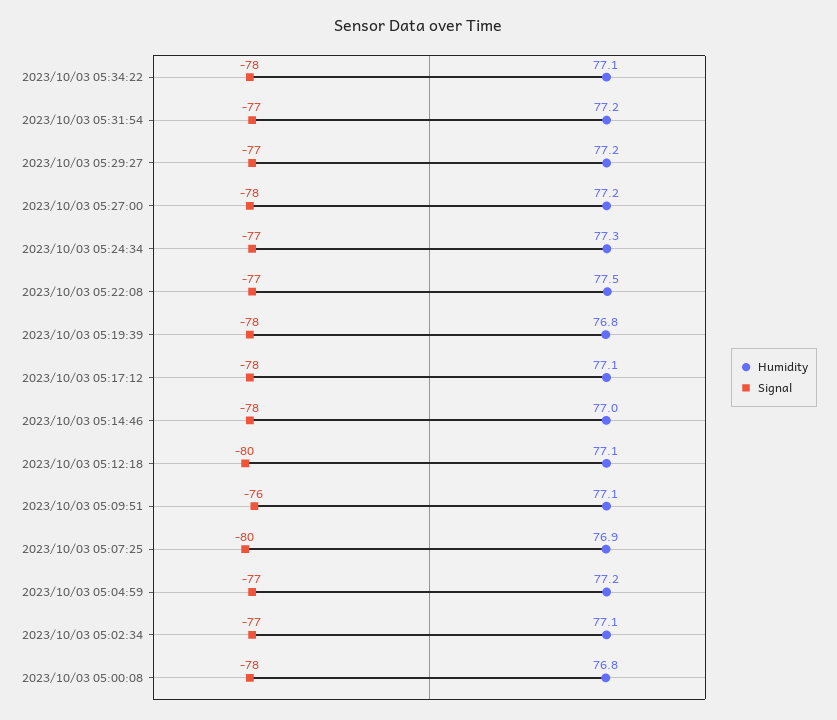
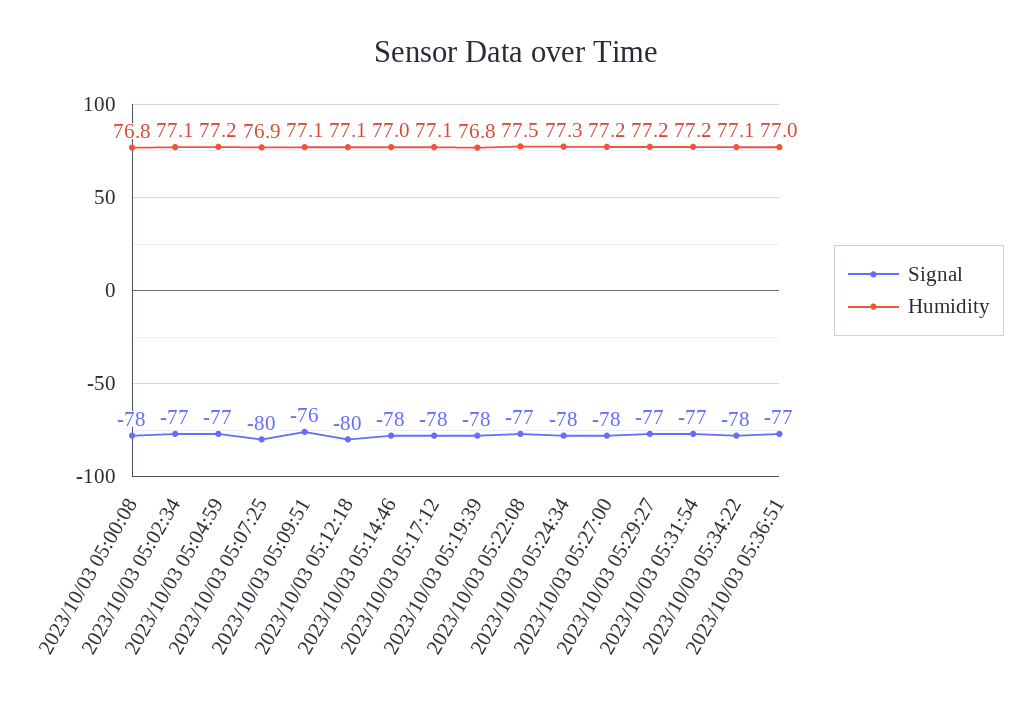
Signal, 2023/10/03 05:24:34: -77 -> -78
Signal, 2023/10/03 05:36:51: none -> -77
Humidity, 2023/10/03 05:36:51: none -> 77

